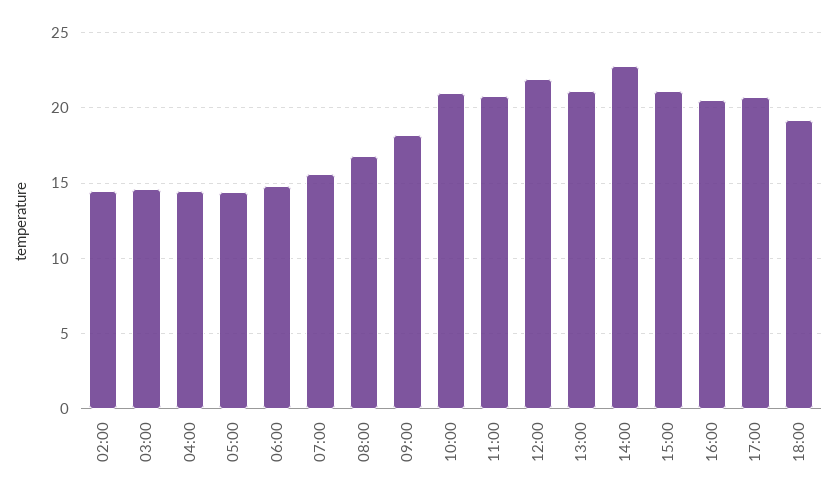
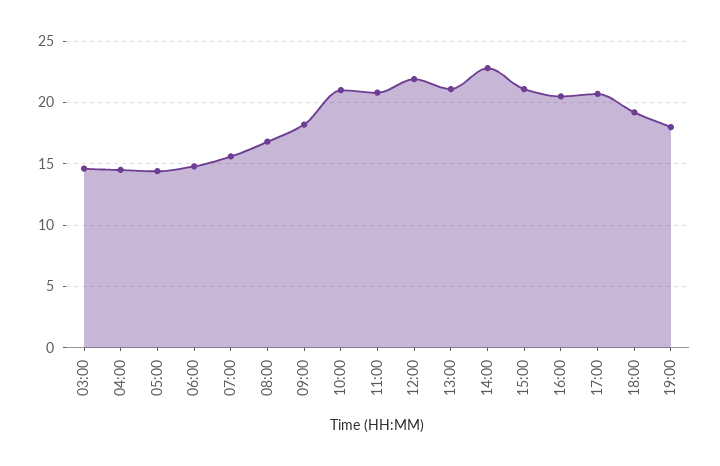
02:00: 14.5 -> none
19:00: none -> 18

